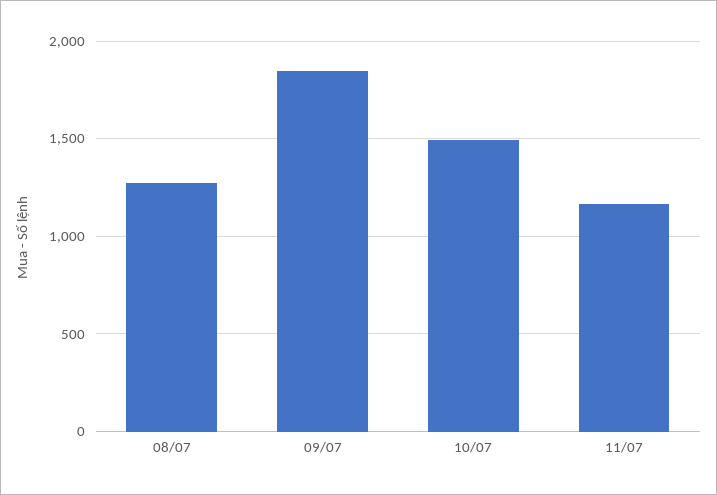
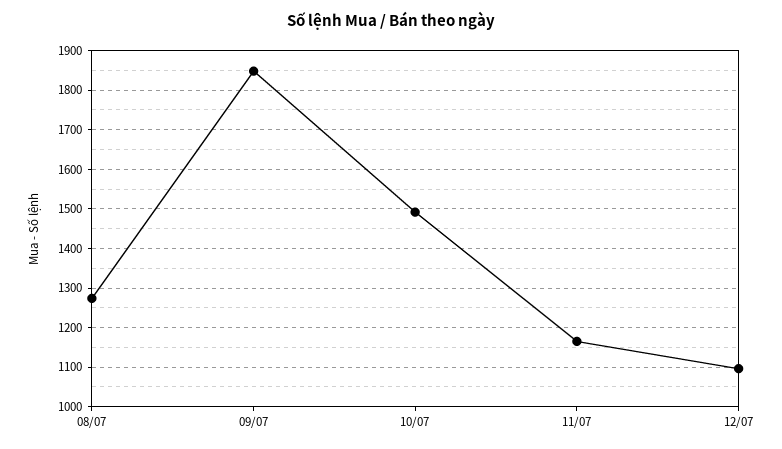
12/07: none -> 1100

